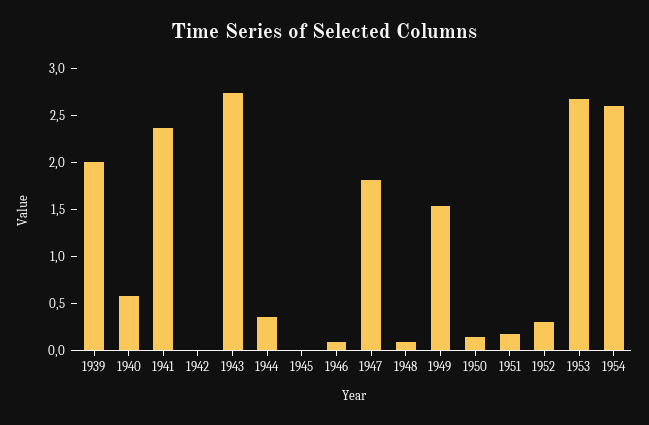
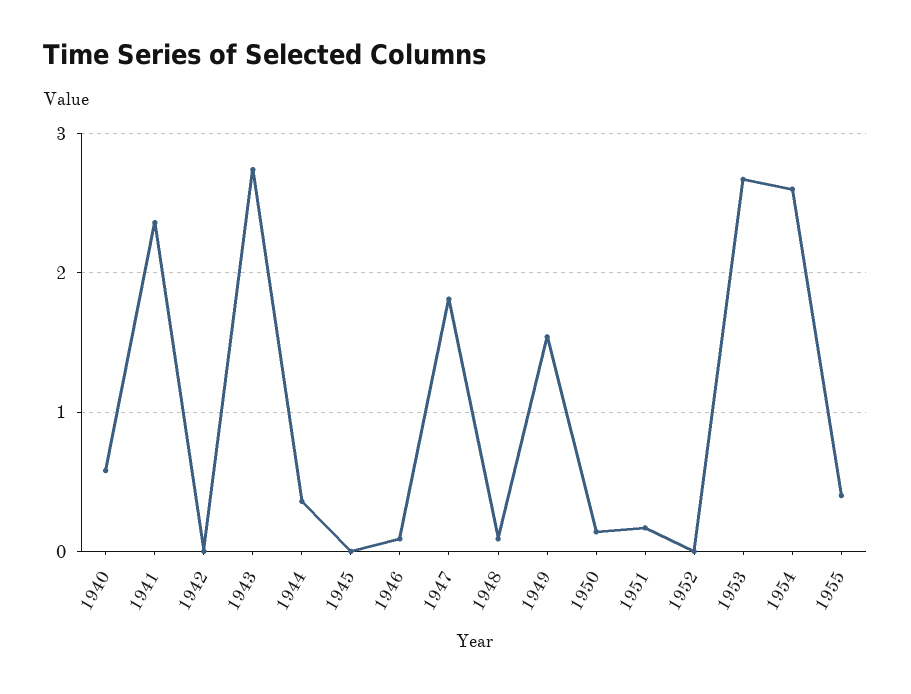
1939: 2 -> none
1952: 0.3 -> 0
1955: none -> 0.4

